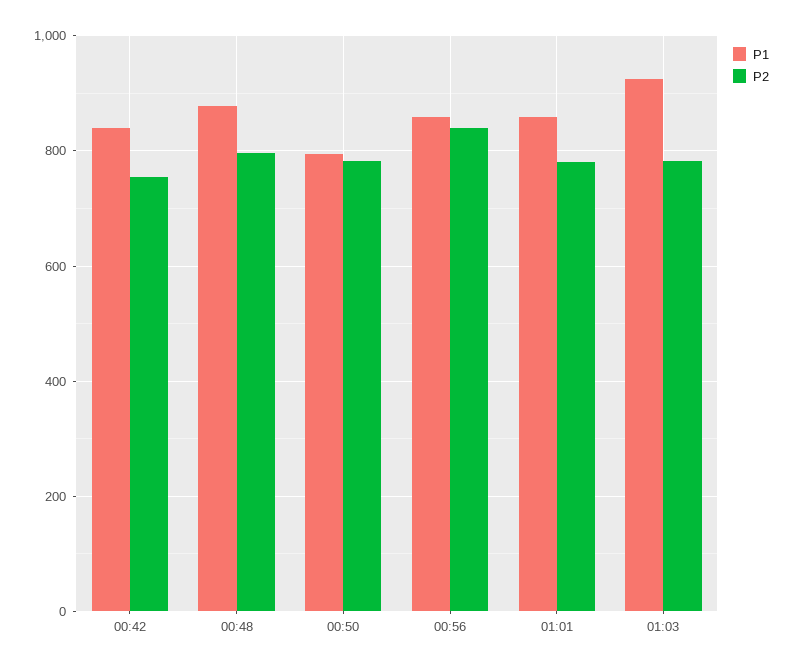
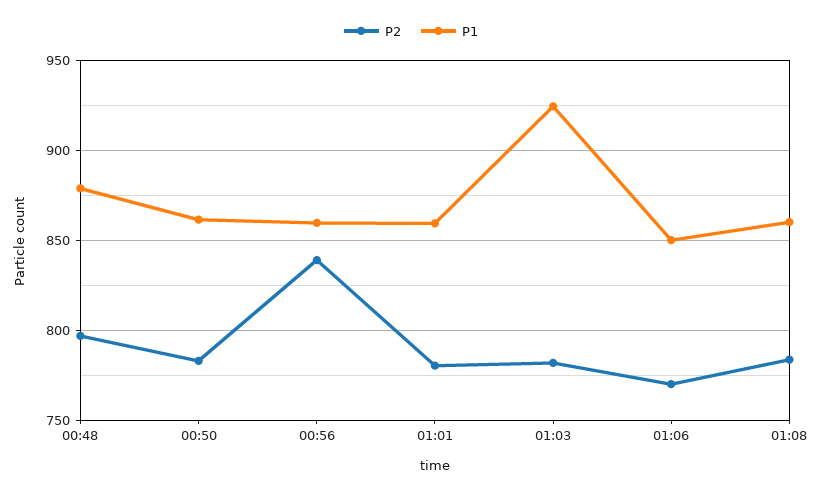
P1, 00:42: 840 -> none
P2, 00:42: 760 -> none
P1, 00:50: 800 -> 860
P2, 01:06: none -> 770
P1, 01:06: none -> 850
P2, 01:08: none -> 785
P1, 01:08: none -> 860

